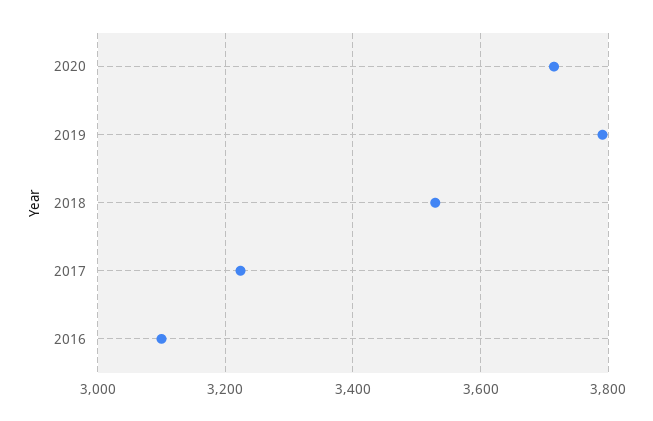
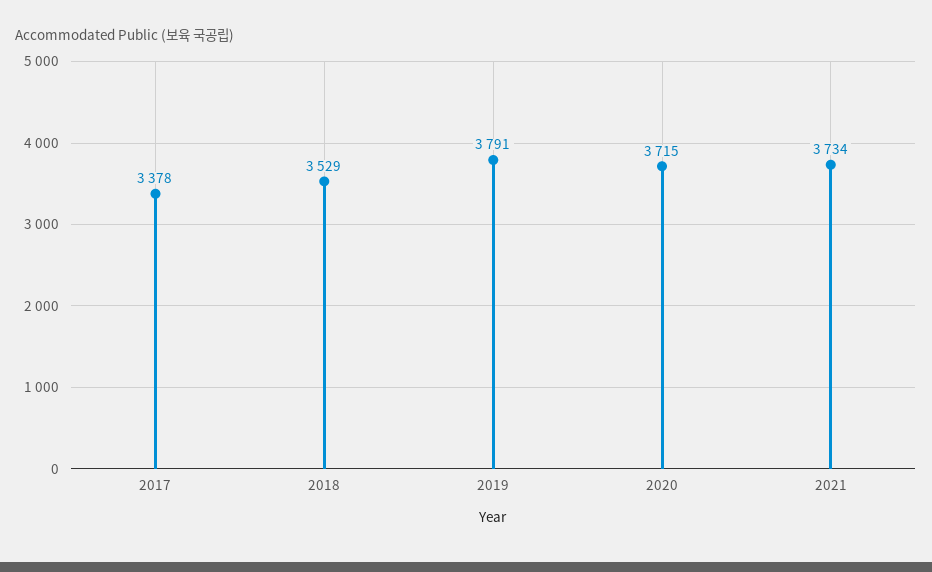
2017: 3220 -> 3378
2016: 3100 -> none
2021: none -> 3734

